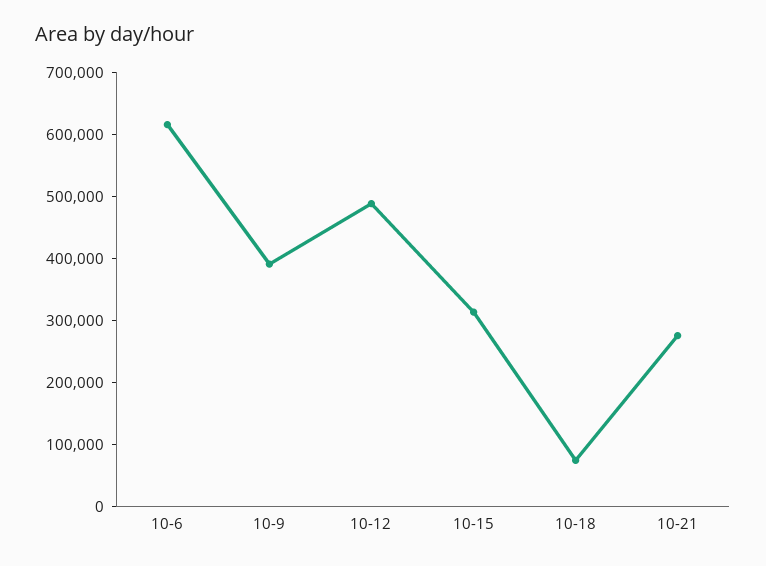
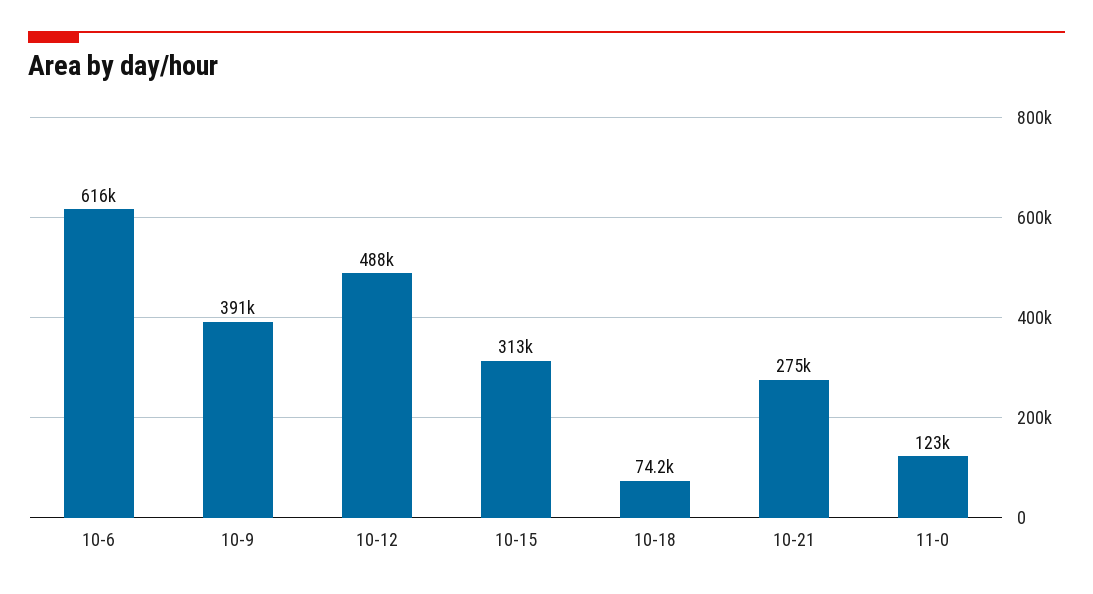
11-0: none -> 123000

